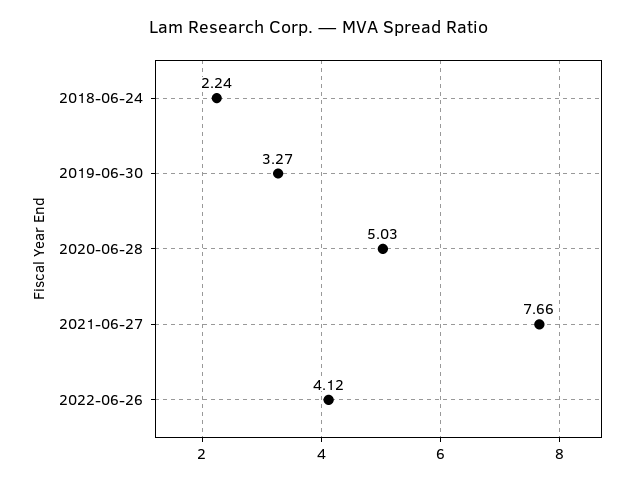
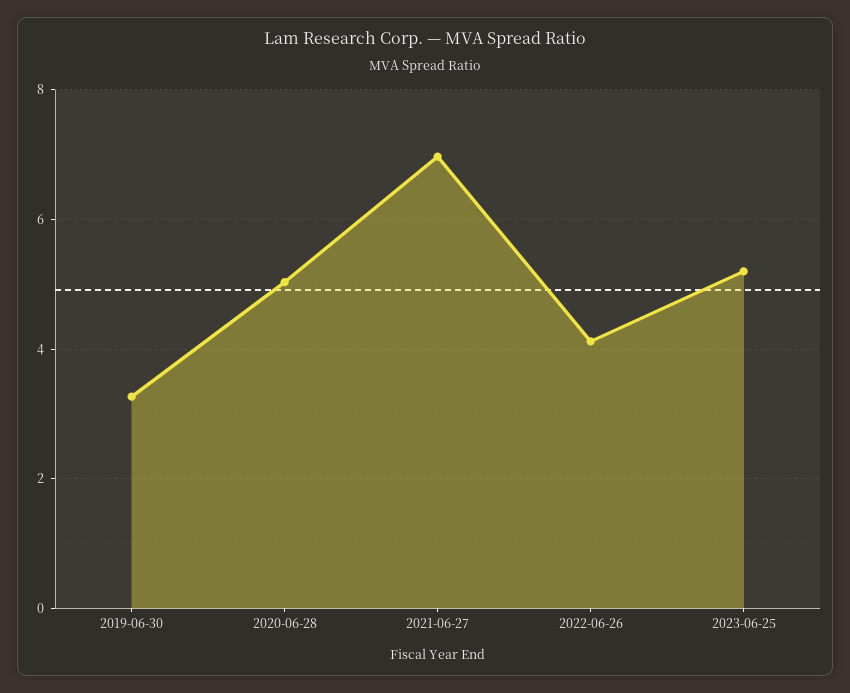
2018-06-24: 2.24 -> none
2021-06-27: 7.66 -> 7
2023-06-25: none -> 5.2

